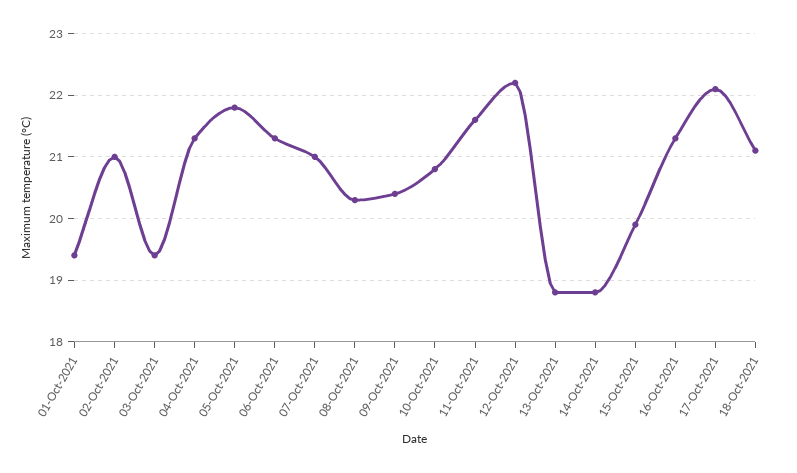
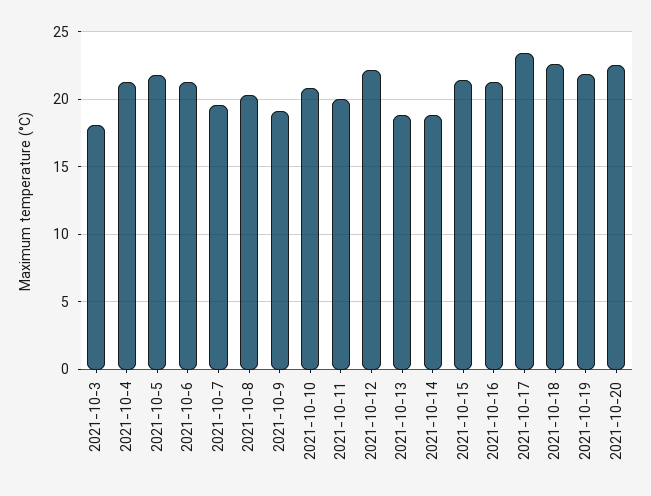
01-Oct-2021: 19.4 -> none
02-Oct-2021: 21 -> none
03-Oct-2021: 19.4 -> 18
07-Oct-2021: 21 -> 19.5
09-Oct-2021: 20.4 -> 19
11-Oct-2021: 21.6 -> 20
15-Oct-2021: 19.9 -> 21.5
17-Oct-2021: 22.1 -> 23.5
18-Oct-2021: 21.1 -> 22.5
2021-10-19: none -> 22
2021-10-20: none -> 22.5

